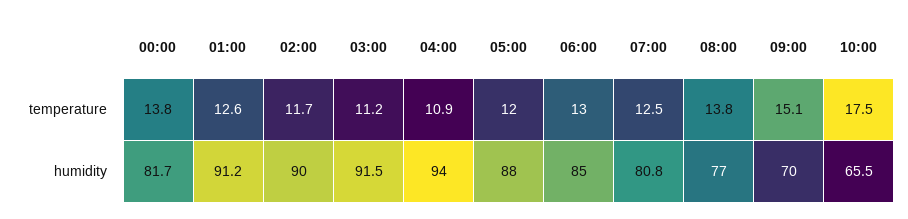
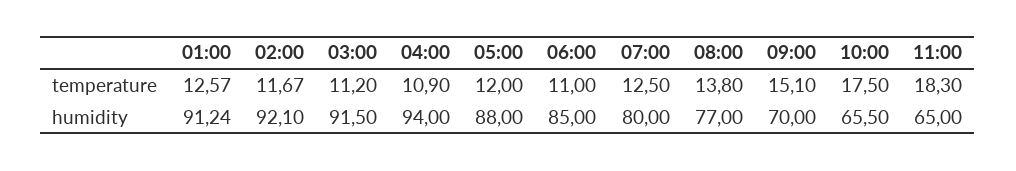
00:00, temperature: 13.8 -> none
06:00, temperature: 13 -> 11
00:00, humidity: 81.7 -> none
02:00, humidity: 90 -> 92.1
07:00, humidity: 80.8 -> 80
11:00, temperature: none -> 18.3
11:00, humidity: none -> 65

